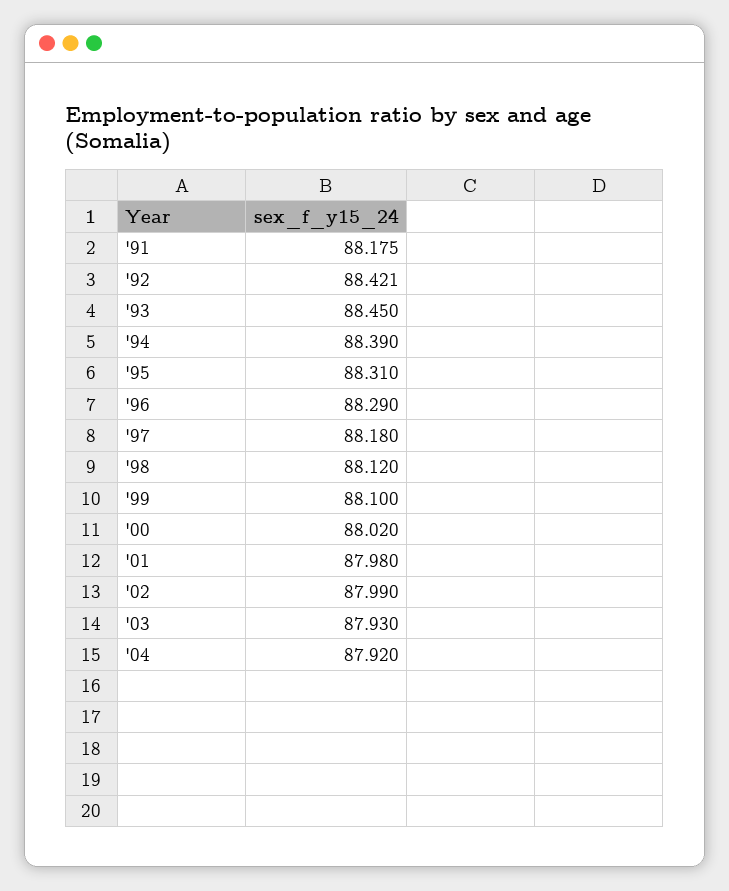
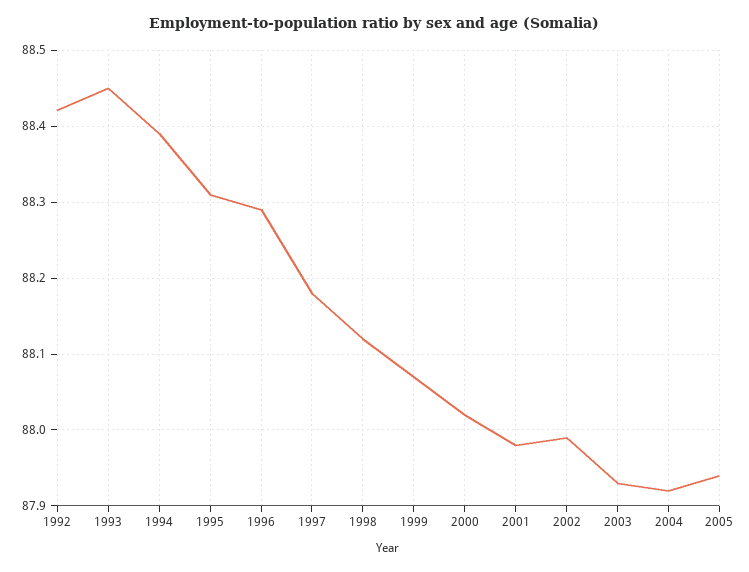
'91: 88.175 -> none
'99: 88.1 -> 88.07
2005: none -> 87.94

